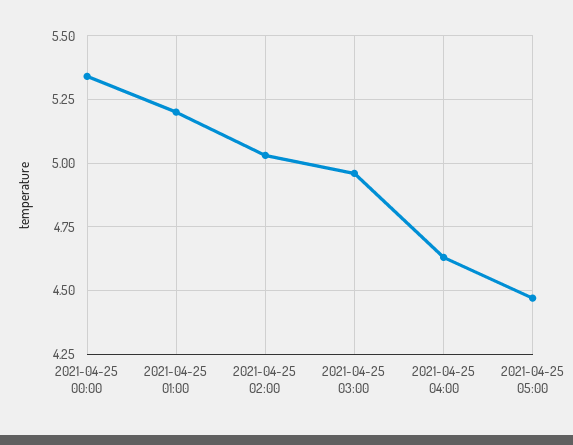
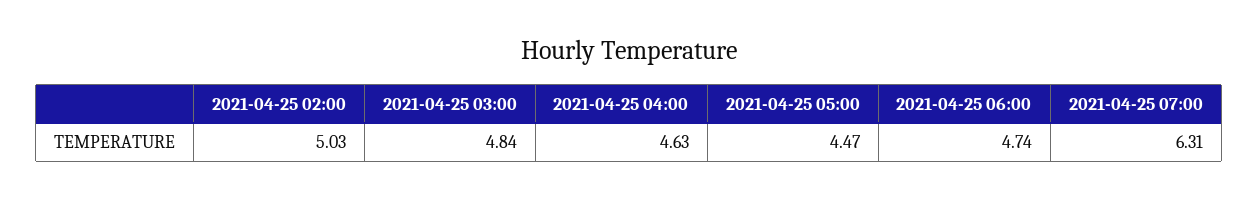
2021-04-25 00:00: 5.35 -> none
2021-04-25 01:00: 5.2 -> none
2021-04-25 03:00: 4.95 -> 4.84
2021-04-25 06:00: none -> 4.74
2021-04-25 07:00: none -> 6.31

